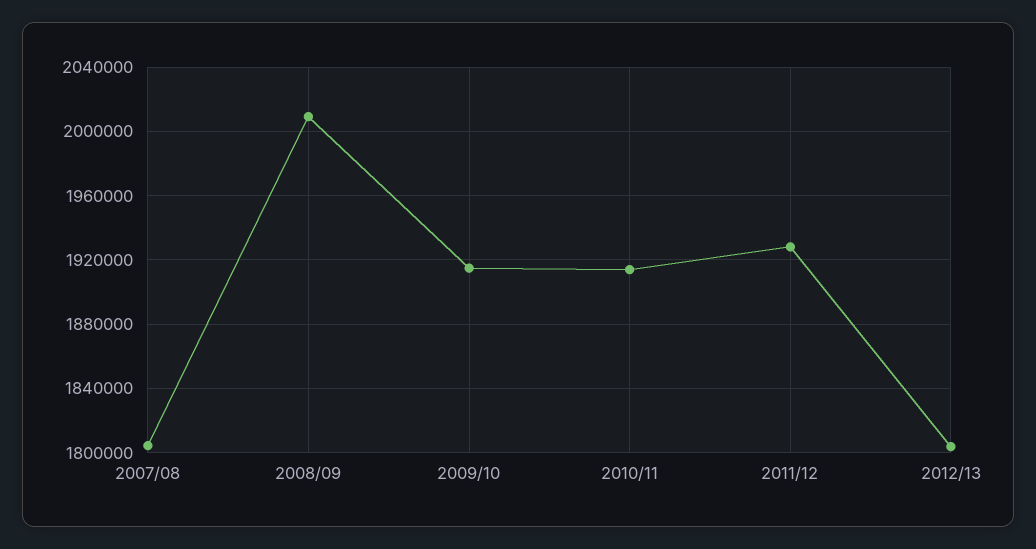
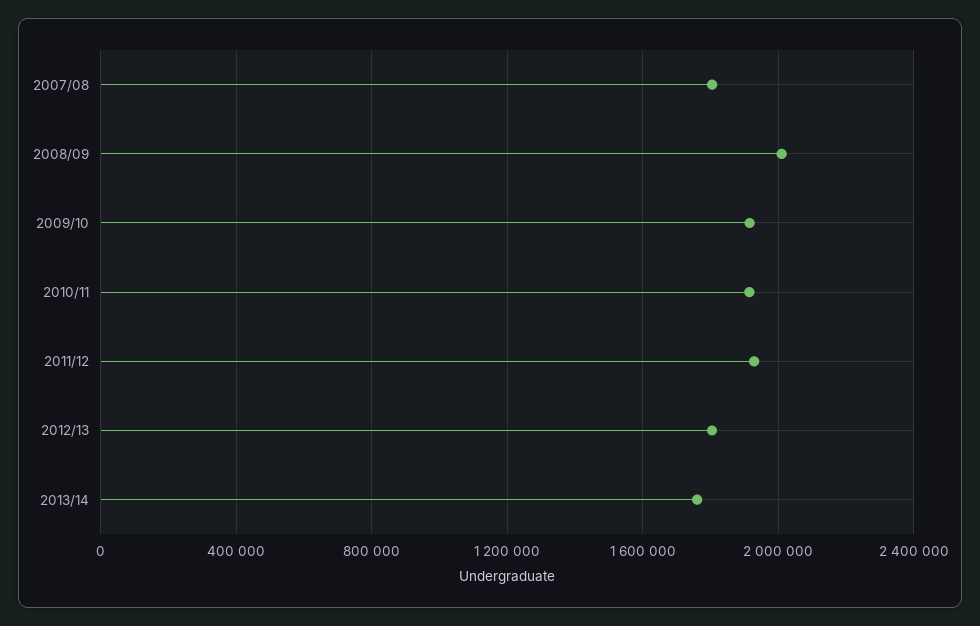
2013/14: none -> 1750000

